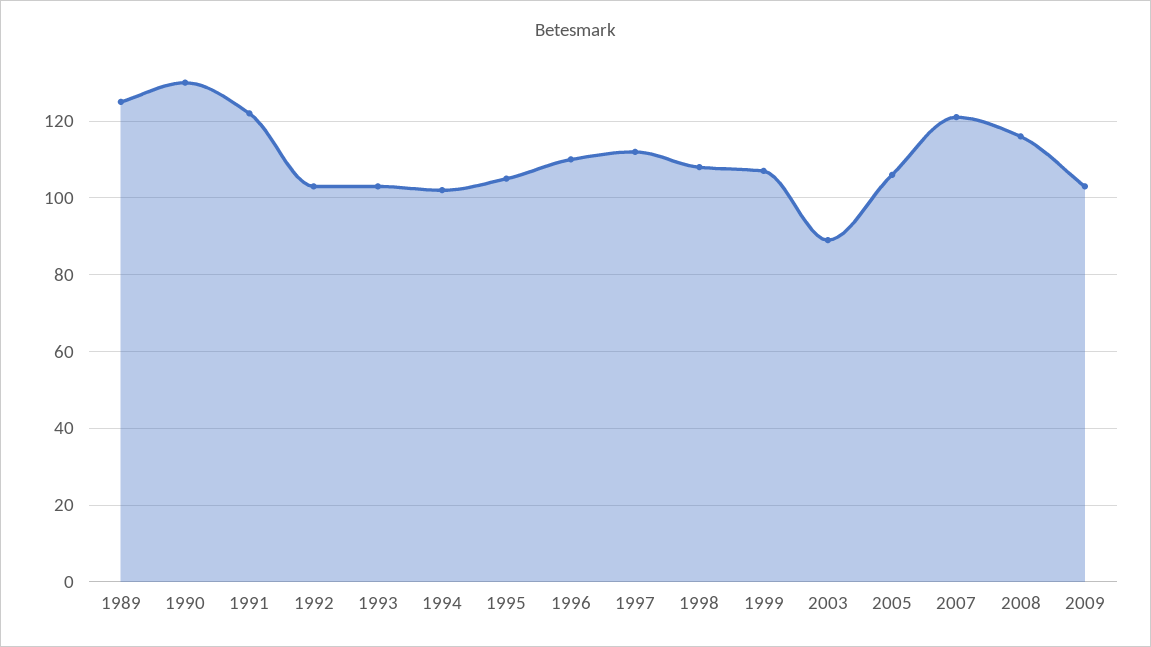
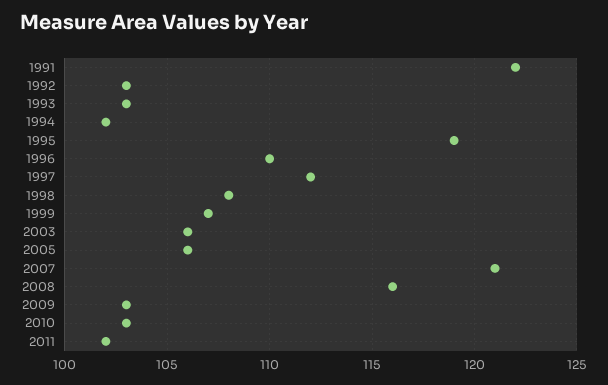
1989: 125 -> none
1990: 130 -> none
1995: 105 -> 119
2003: 90 -> 106
2010: none -> 103
2011: none -> 102

